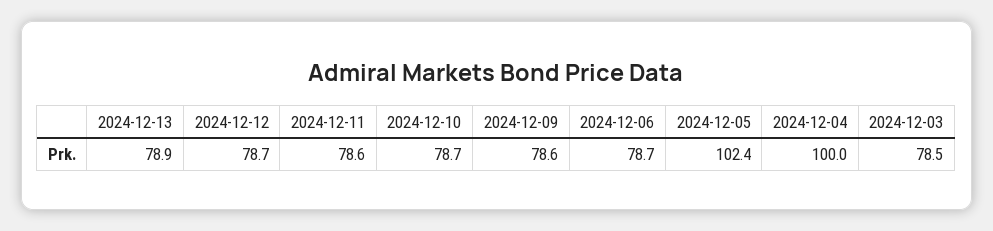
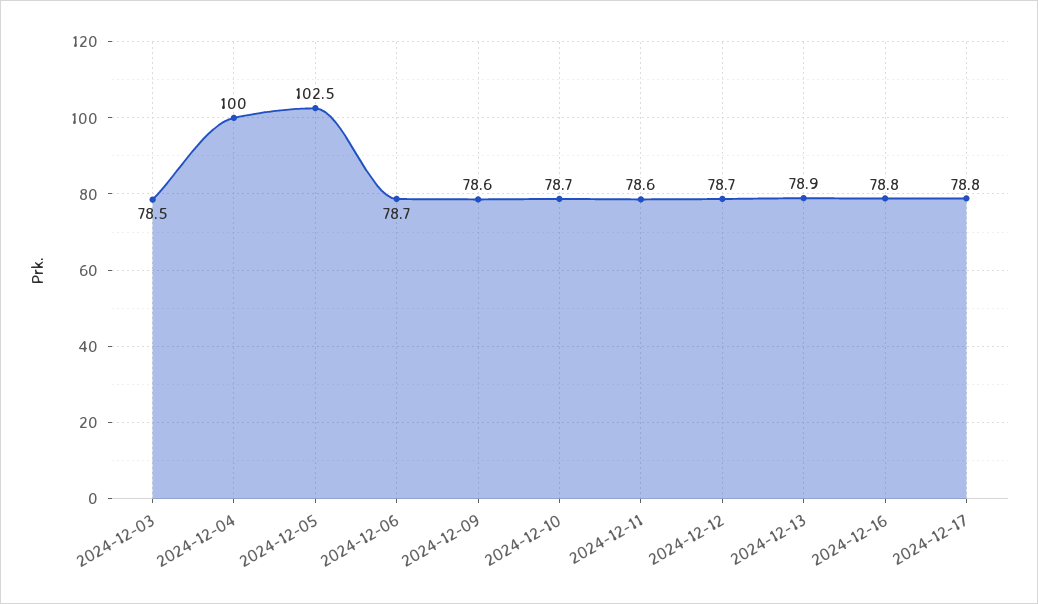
2024-12-05: 102.4 -> 102.5
2024-12-16: none -> 78.8
2024-12-17: none -> 78.8

